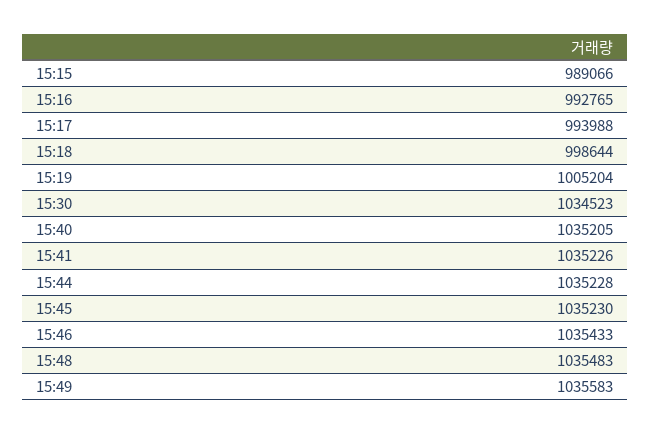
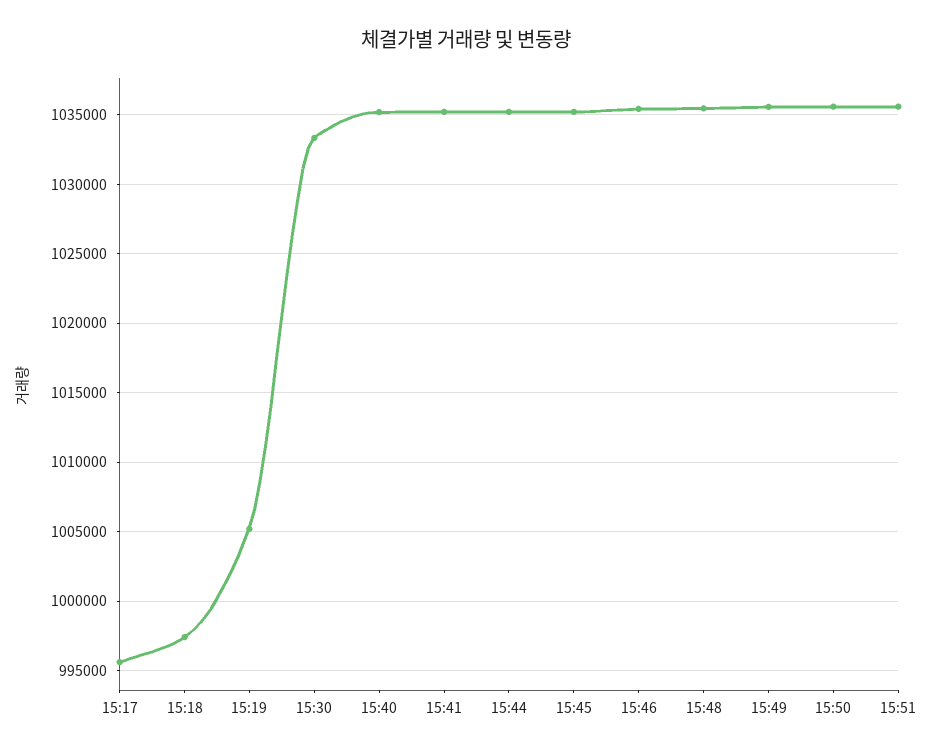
15:15: 989066 -> none
15:16: 992765 -> none
15:17: 993988 -> 995500
15:18: 998644 -> 997500
15:30: 1034523 -> 1033500
15:50: none -> 1035500
15:51: none -> 1035500

